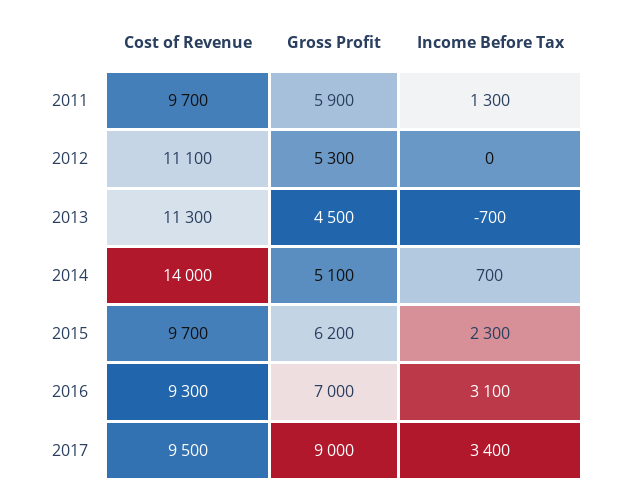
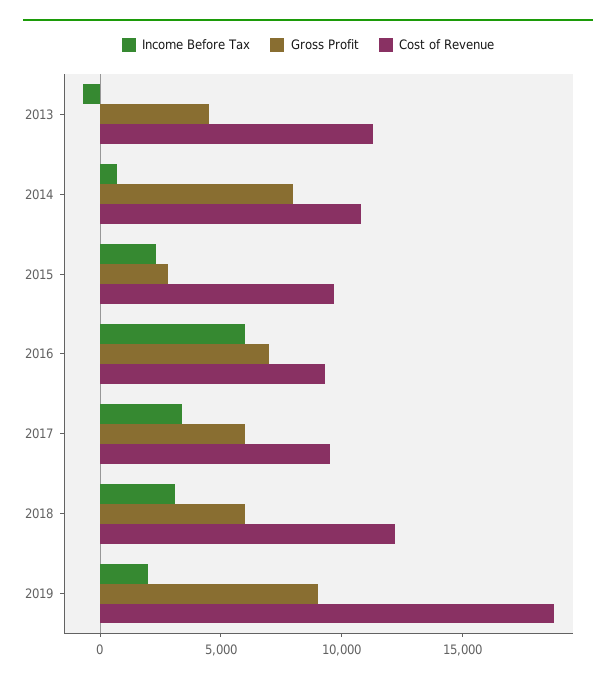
Cost of Revenue, 2011: 9700 -> none
Gross Profit, 2011: 5900 -> none
Income Before Tax, 2011: 1300 -> none
Cost of Revenue, 2012: 11100 -> none
Gross Profit, 2012: 5300 -> none
Income Before Tax, 2012: 0 -> none
Cost of Revenue, 2014: 14000 -> 11000
Gross Profit, 2014: 5100 -> 8000
Gross Profit, 2015: 6200 -> 3000
Income Before Tax, 2016: 3100 -> 6000
Gross Profit, 2017: 9000 -> 6000
Income Before Tax, 2018: none -> 3000
Gross Profit, 2018: none -> 6000
Cost of Revenue, 2018: none -> 12000
Income Before Tax, 2019: none -> 2000
Gross Profit, 2019: none -> 9000
Cost of Revenue, 2019: none -> 19000

